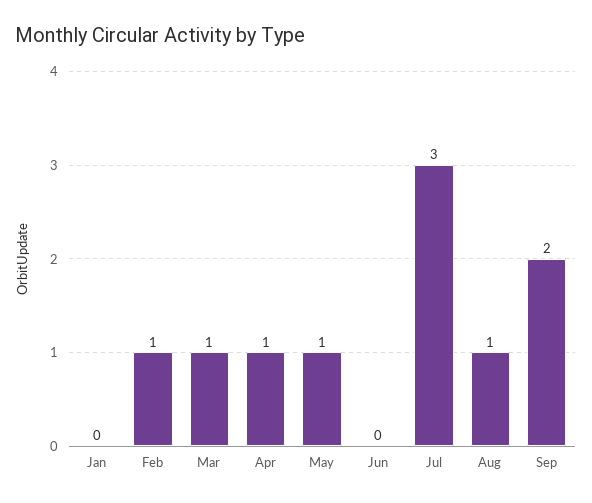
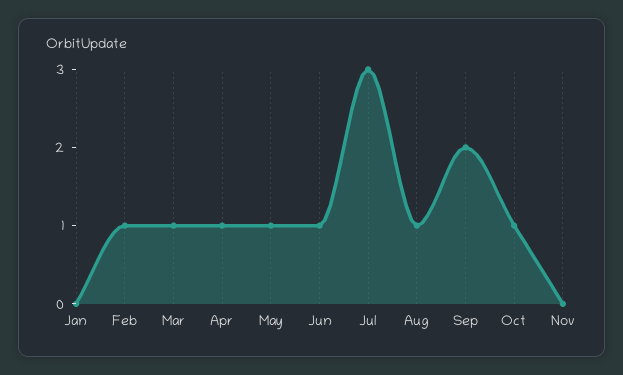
Jun: 0 -> 1
Oct: none -> 1
Nov: none -> 0

